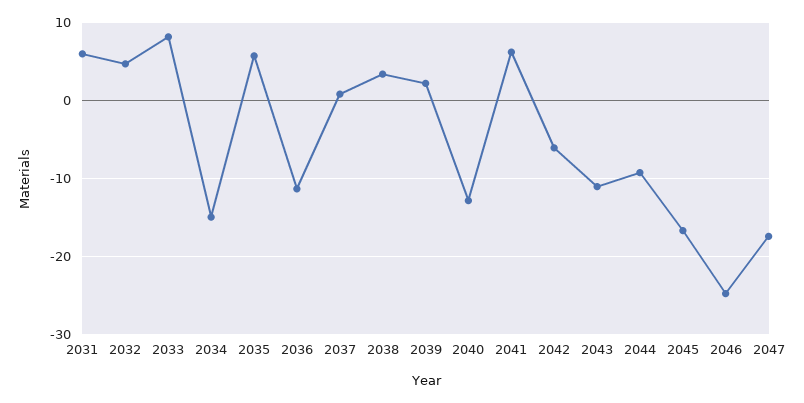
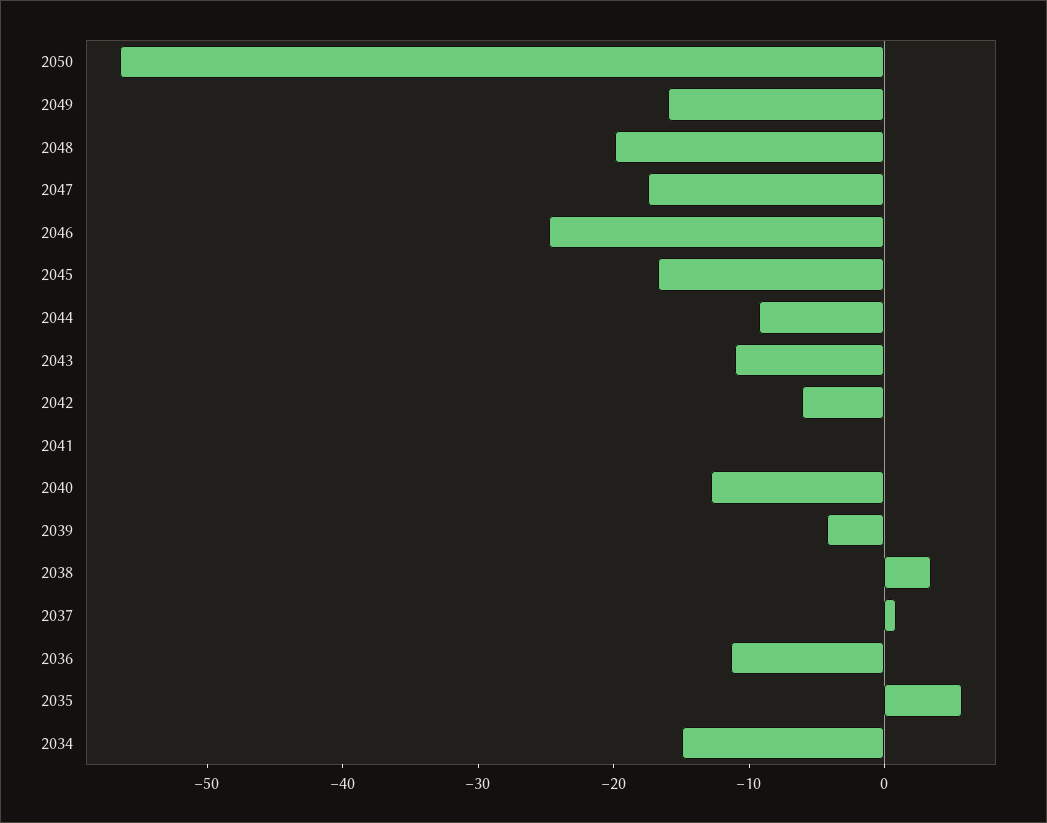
2031: 6 -> none
2032: 5 -> none
2033: 8 -> none
2039: 2 -> -4
2041: 6 -> 0
2050: none -> -56
2049: none -> -16
2048: none -> -20

